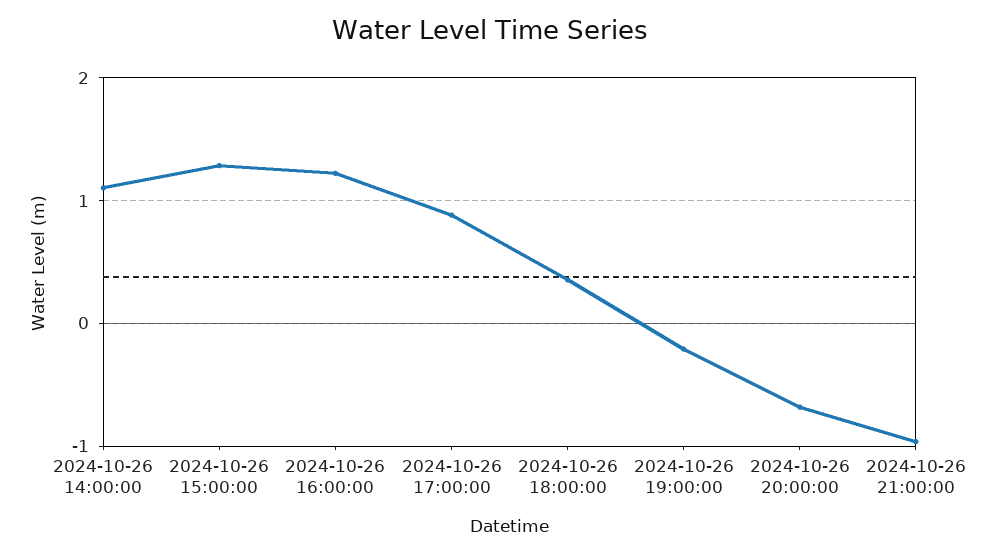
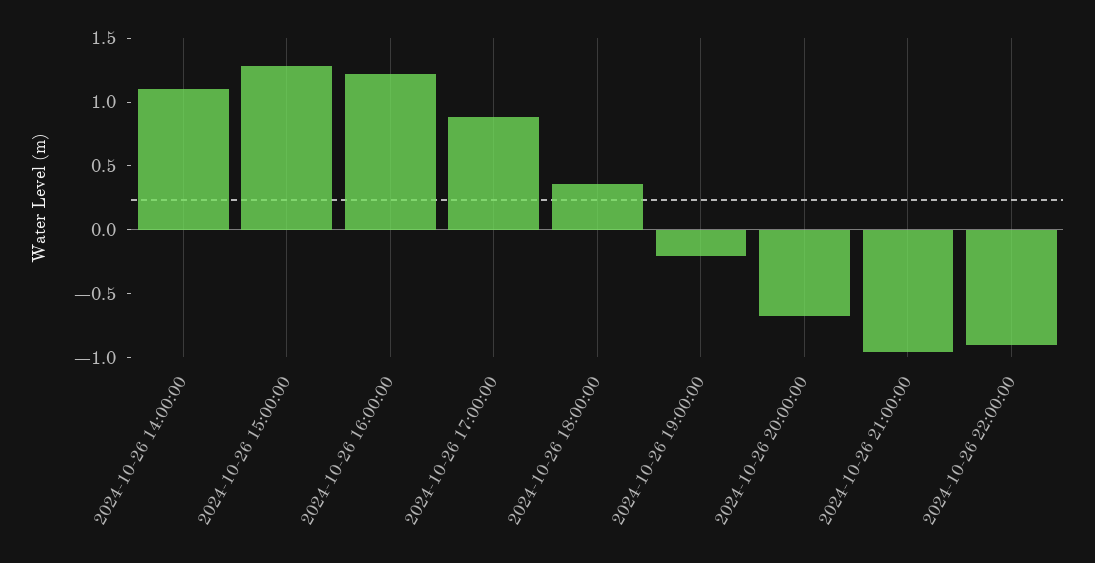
2024-10-26 22:00:00: none -> -0.9

